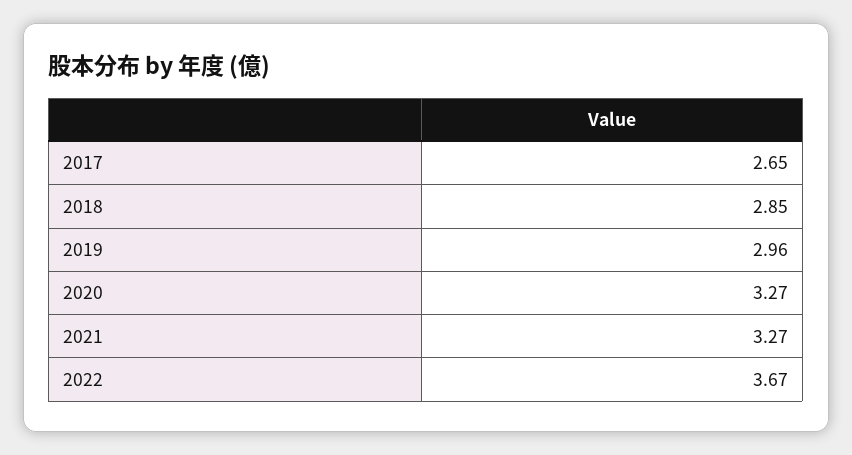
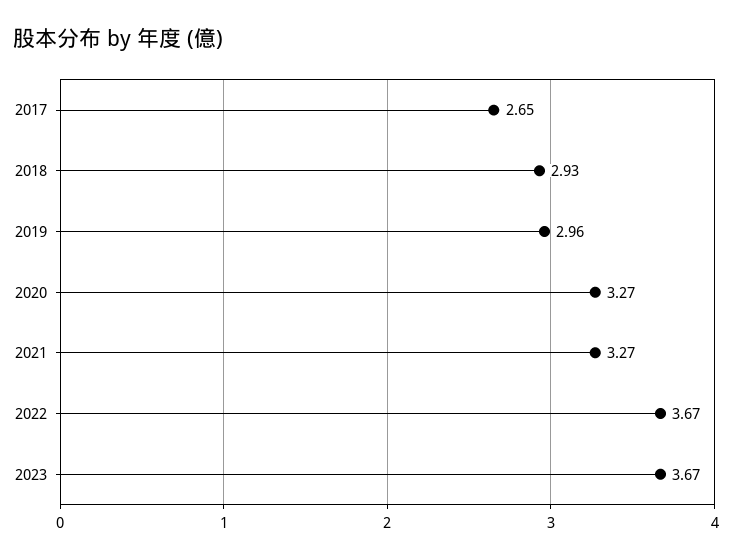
2018: 2.85 -> 2.93
2023: none -> 3.67

